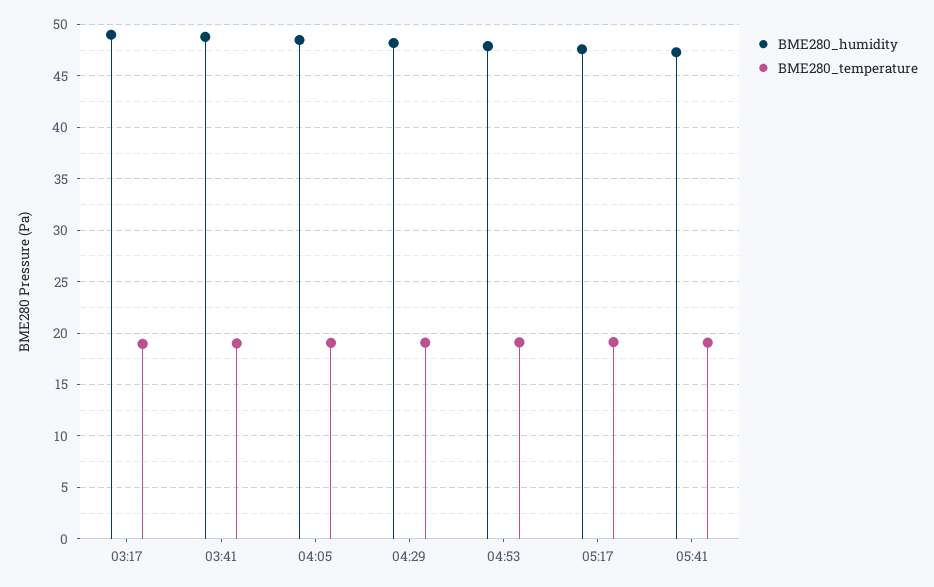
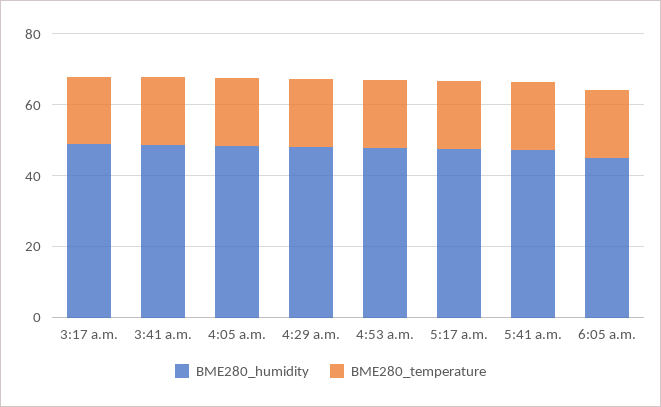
BME280_humidity, 6:05 a.m.: none -> 45
BME280_temperature, 6:05 a.m.: none -> 20

